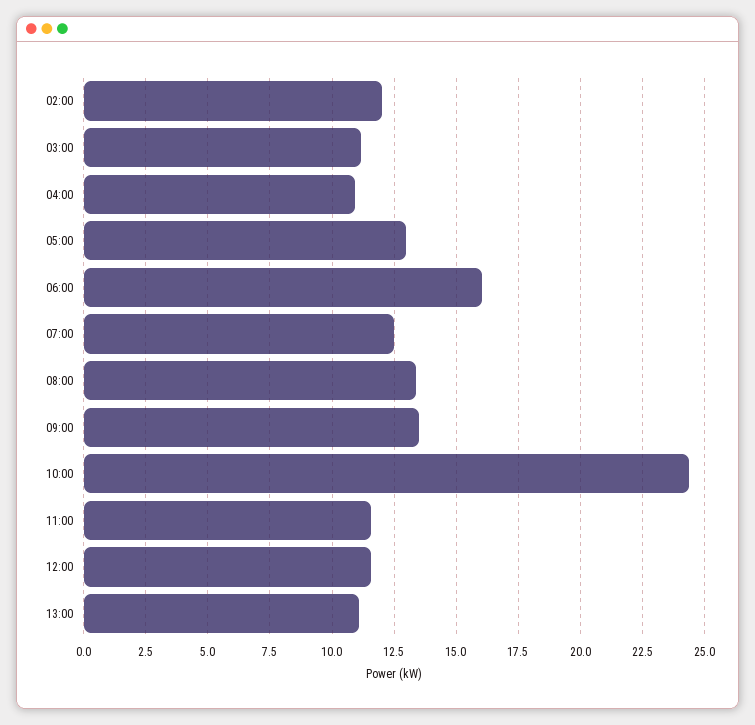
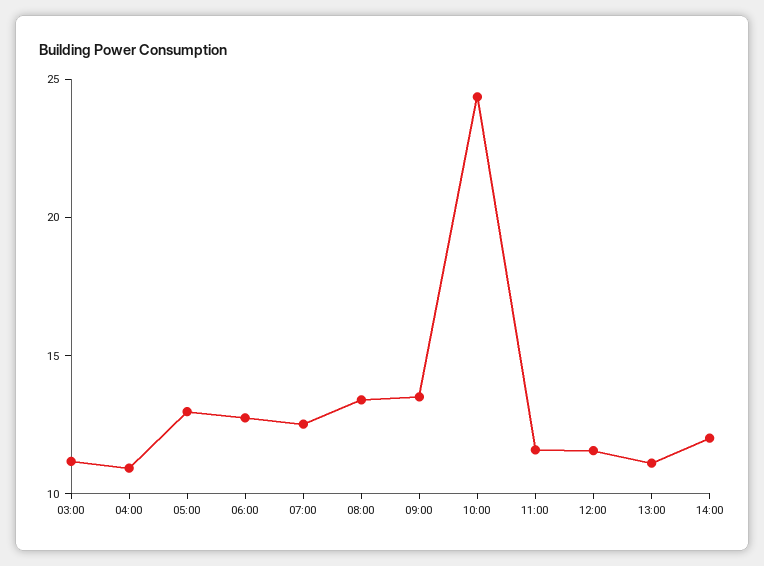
02:00: 12 -> none
06:00: 16 -> 13
14:00: none -> 12

